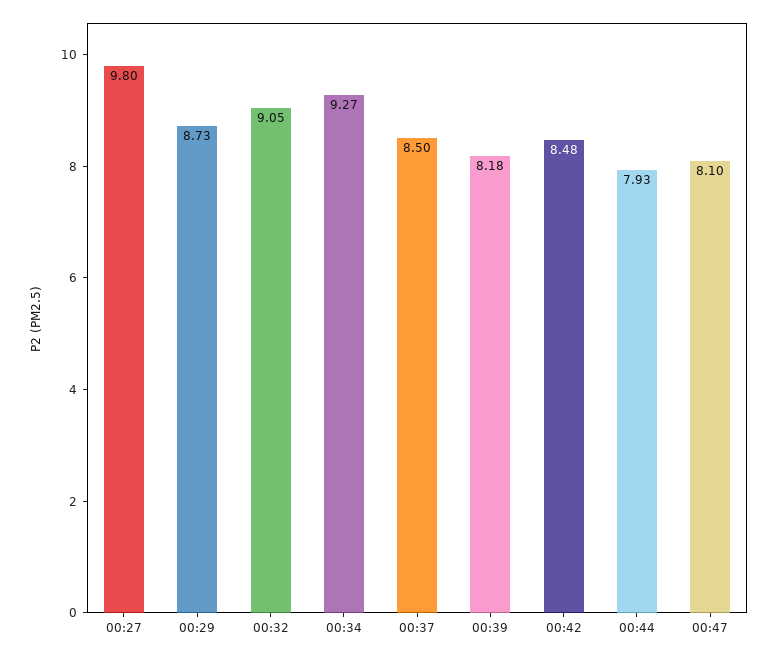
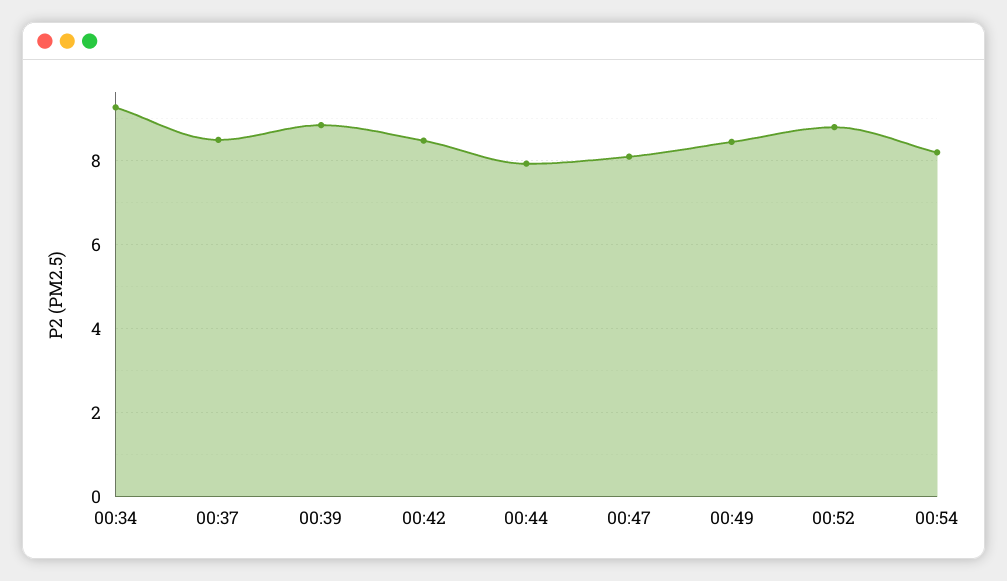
00:27: 9.8 -> none
00:29: 8.73 -> none
00:32: 9.05 -> none
00:39: 8.18 -> 8.8
00:49: none -> 8.4
00:52: none -> 8.8
00:54: none -> 8.2

